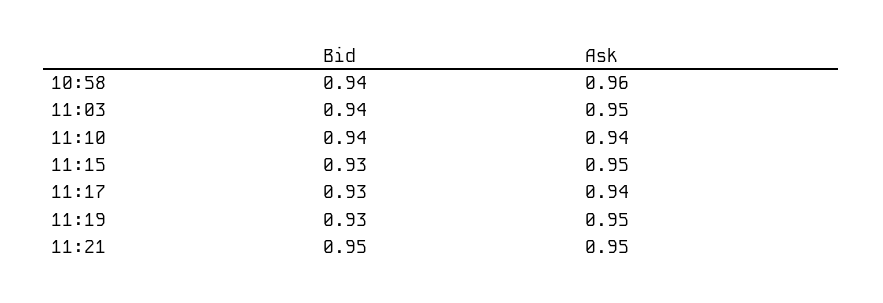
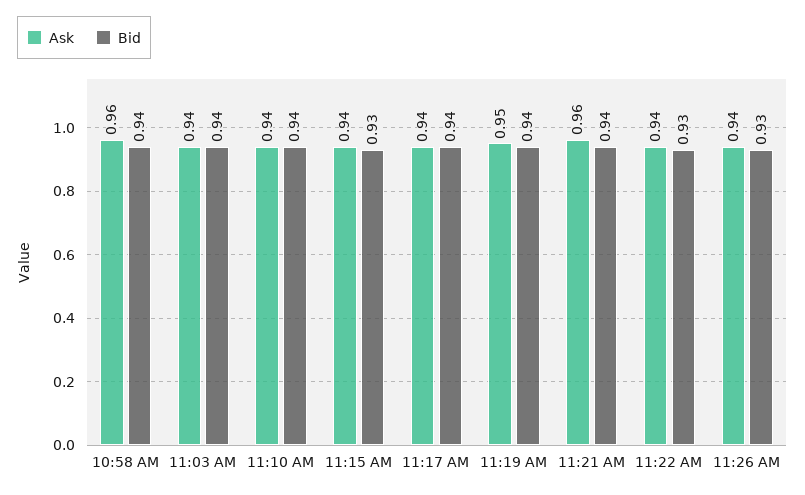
Ask, 11:03: 0.95 -> 0.94
Ask, 11:15: 0.95 -> 0.94
Bid, 11:17: 0.93 -> 0.94
Bid, 11:19: 0.93 -> 0.94
Bid, 11:21: 0.95 -> 0.94
Ask, 11:21: 0.95 -> 0.96
Ask, 11:22 AM: none -> 0.94
Bid, 11:22 AM: none -> 0.93
Ask, 11:26 AM: none -> 0.94
Bid, 11:26 AM: none -> 0.93

